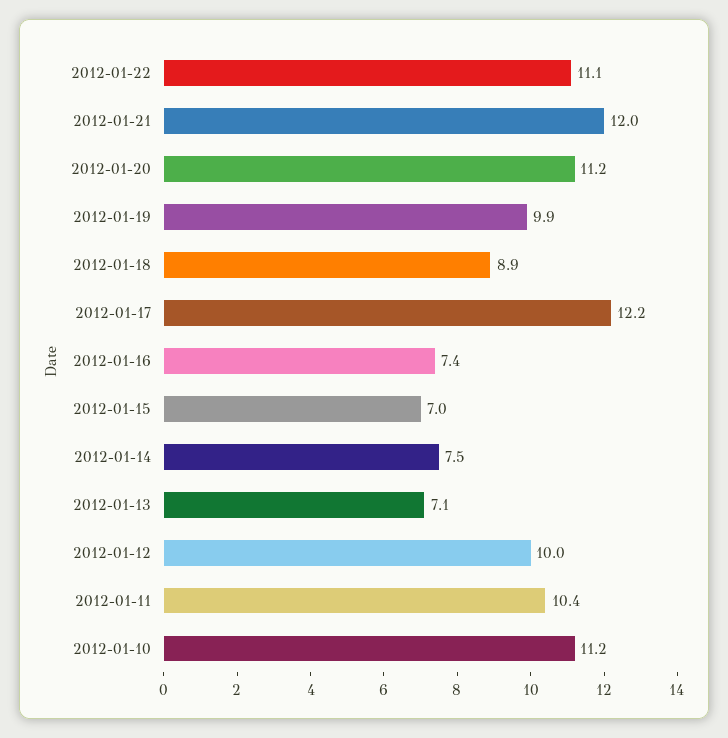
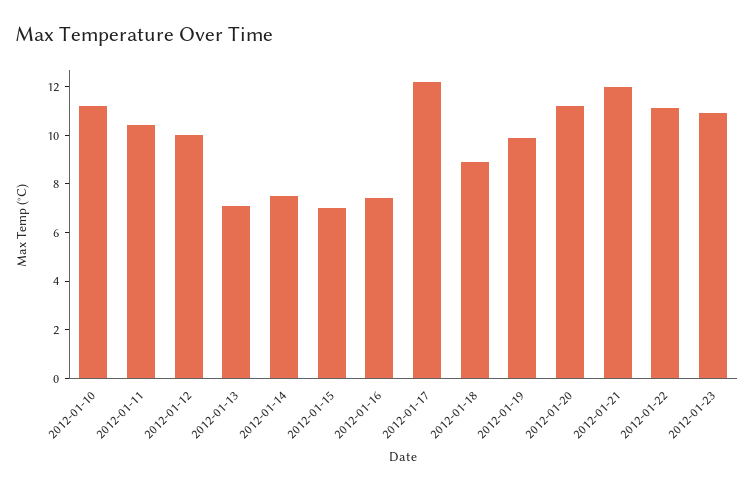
2012-01-23: none -> 11

